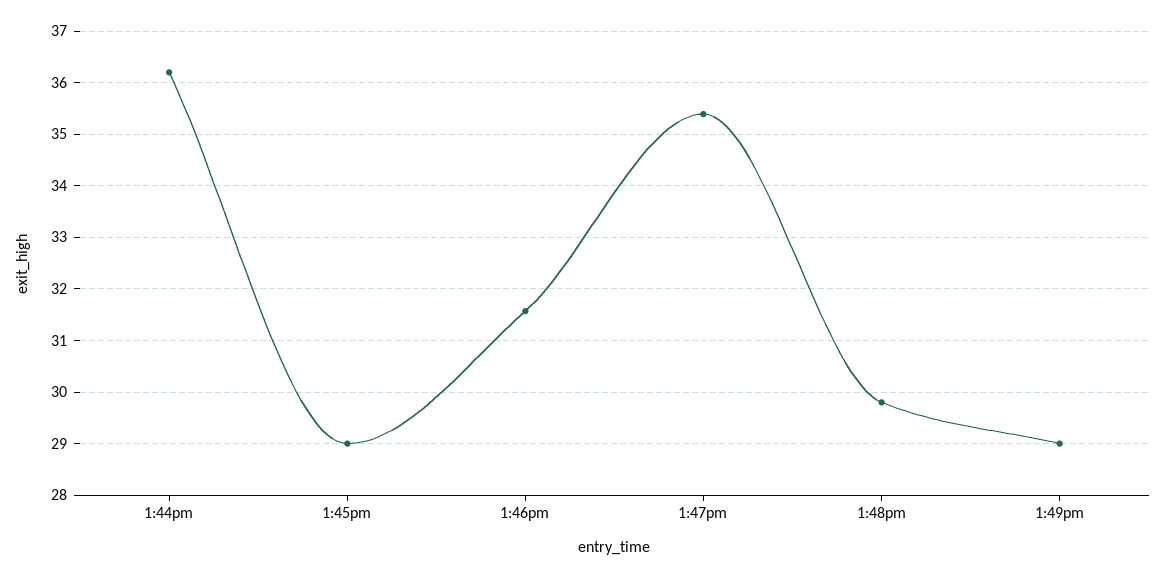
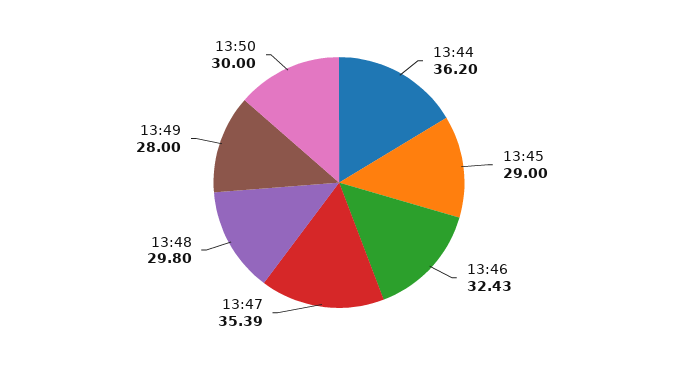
1:46pm: 31.6 -> 32.43
1:49pm: 29 -> 28
13:50: none -> 30

